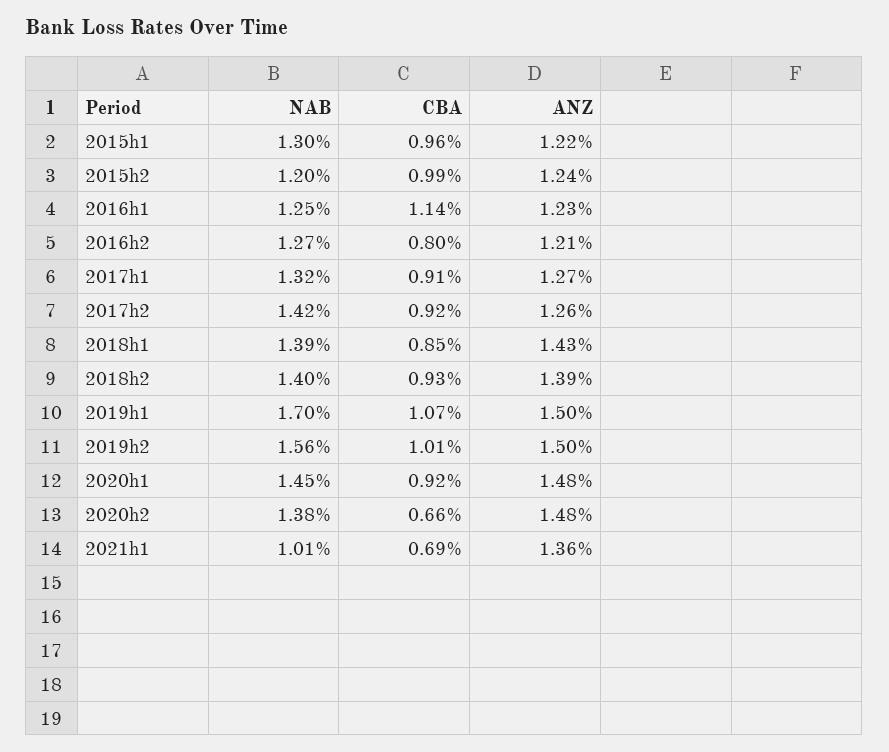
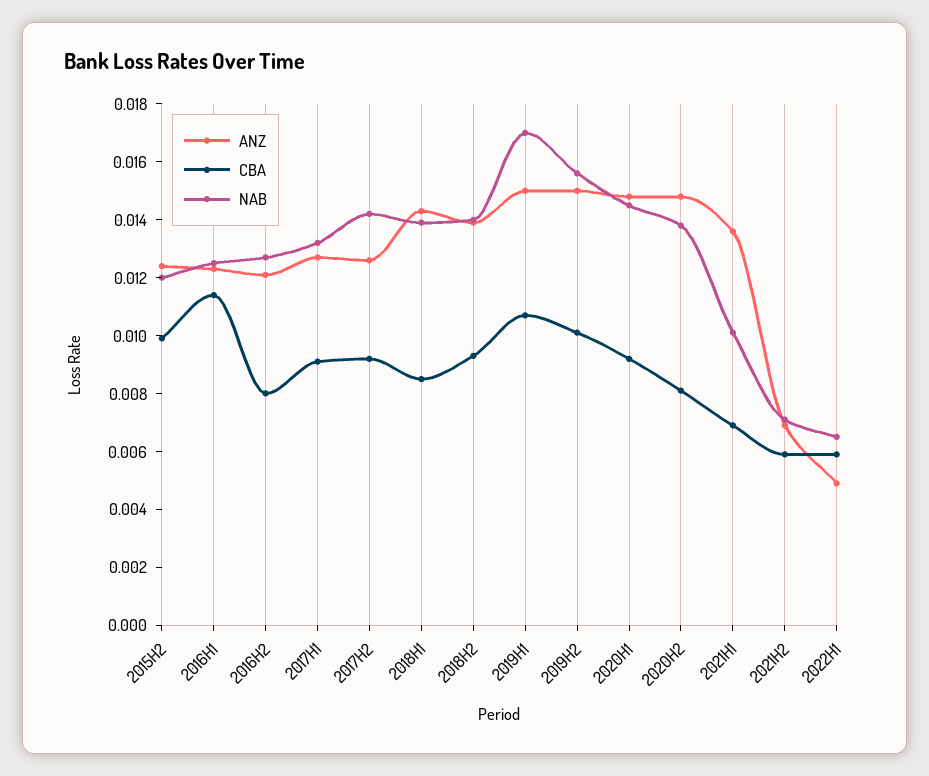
NAB, 2015h1: 0.013 -> none
CBA, 2015h1: 0.0096 -> none
ANZ, 2015h1: 0.0122 -> none
CBA, 2020h2: 0.0066 -> 0.008
ANZ, 2021H2: none -> 0.007
CBA, 2021H2: none -> 0.006
NAB, 2021H2: none -> 0.007
ANZ, 2022H1: none -> 0.005
CBA, 2022H1: none -> 0.006
NAB, 2022H1: none -> 0.0065

